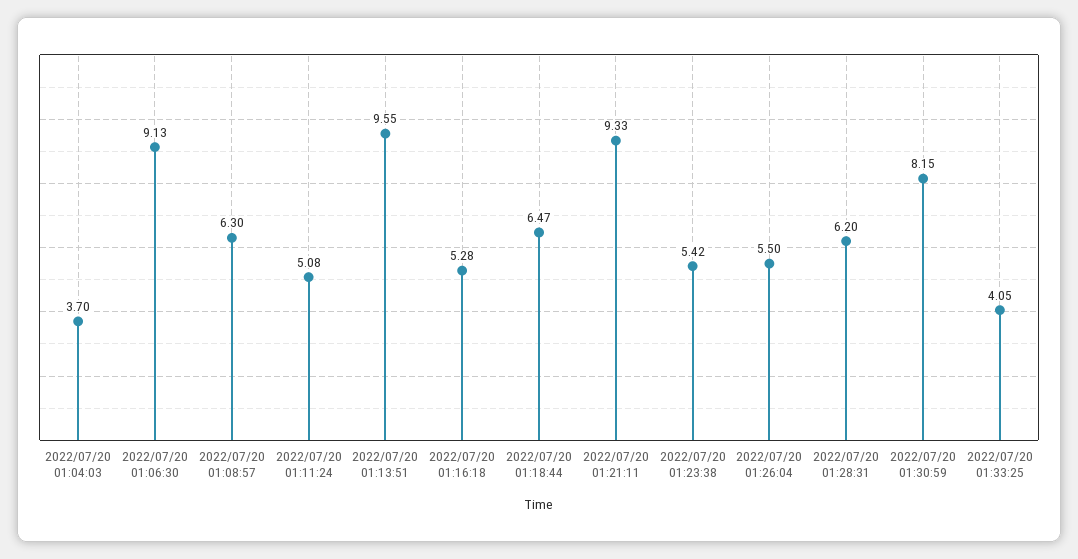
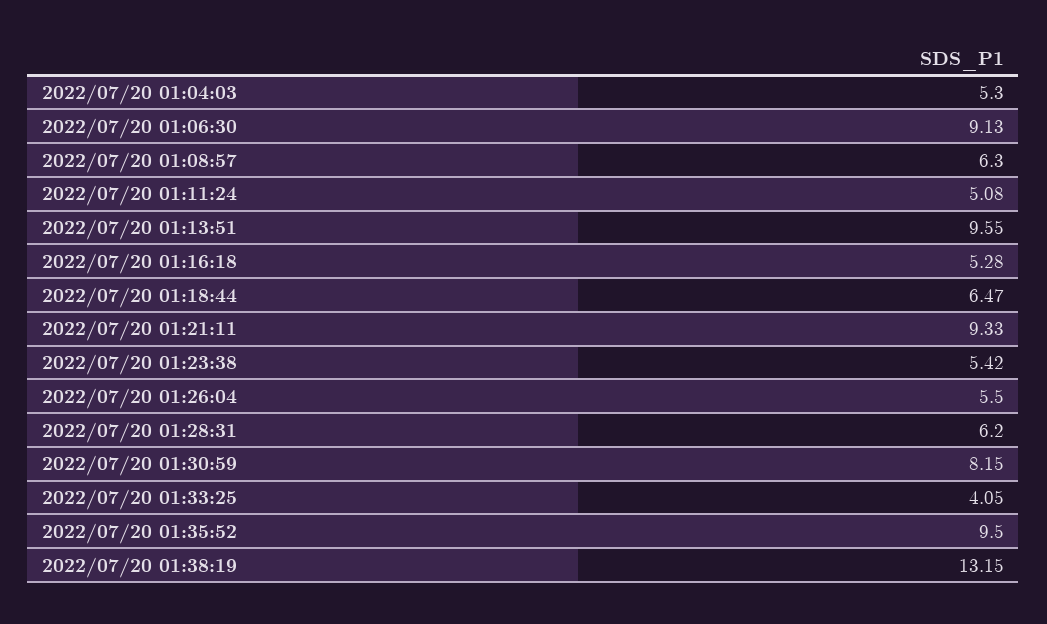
2022/07/20 01:04:03: 3.7 -> 5.3
2022/07/20 01:35:52: none -> 9.5
2022/07/20 01:38:19: none -> 13.15

